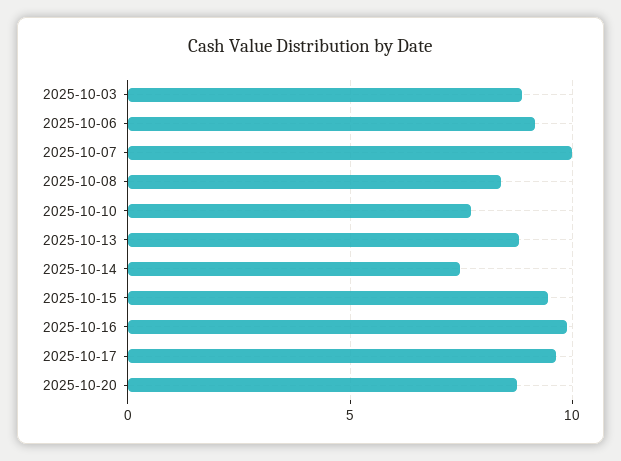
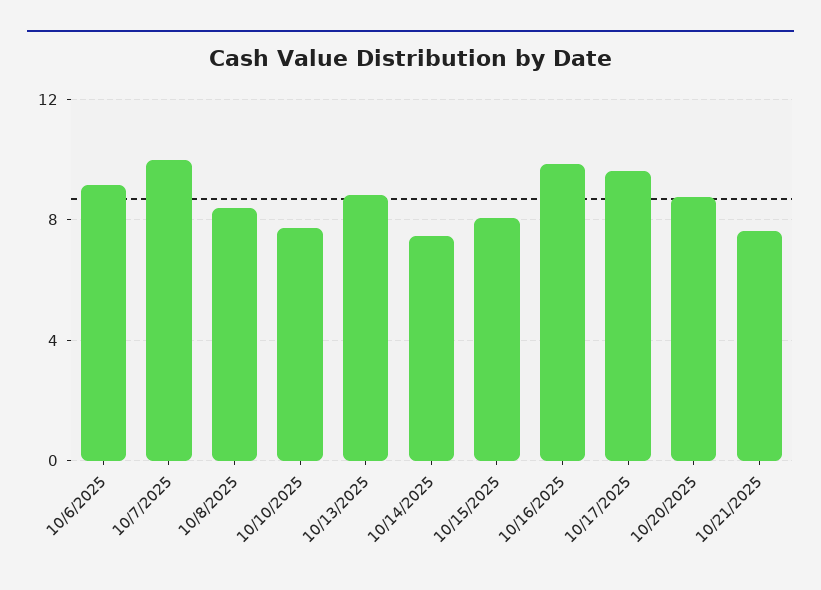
2025-10-03: 9 -> none
2025-10-15: 9.5 -> 8
10/21/2025: none -> 7.5

